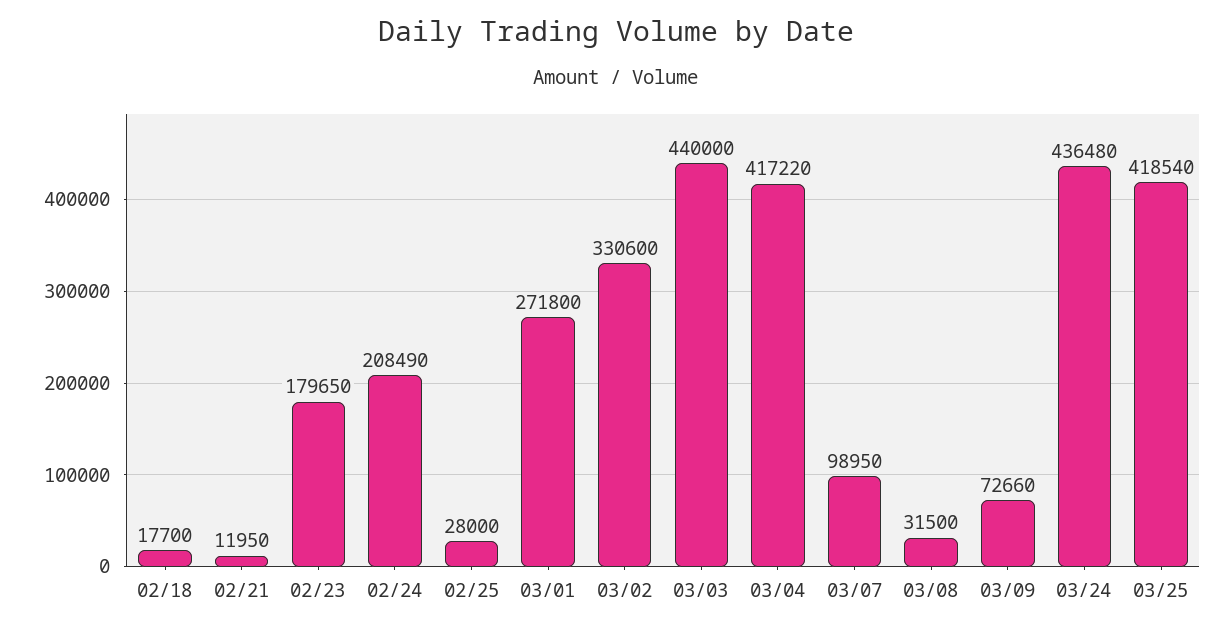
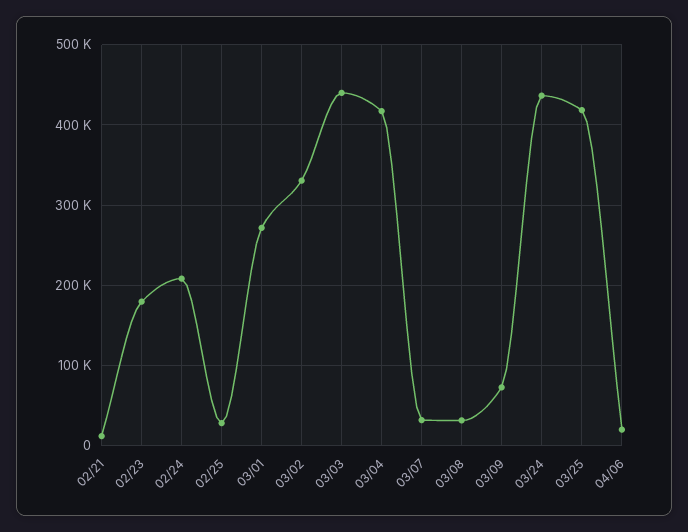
02/18: 17700 -> none
03/07: 98950 -> 30000
04/06: none -> 20000

